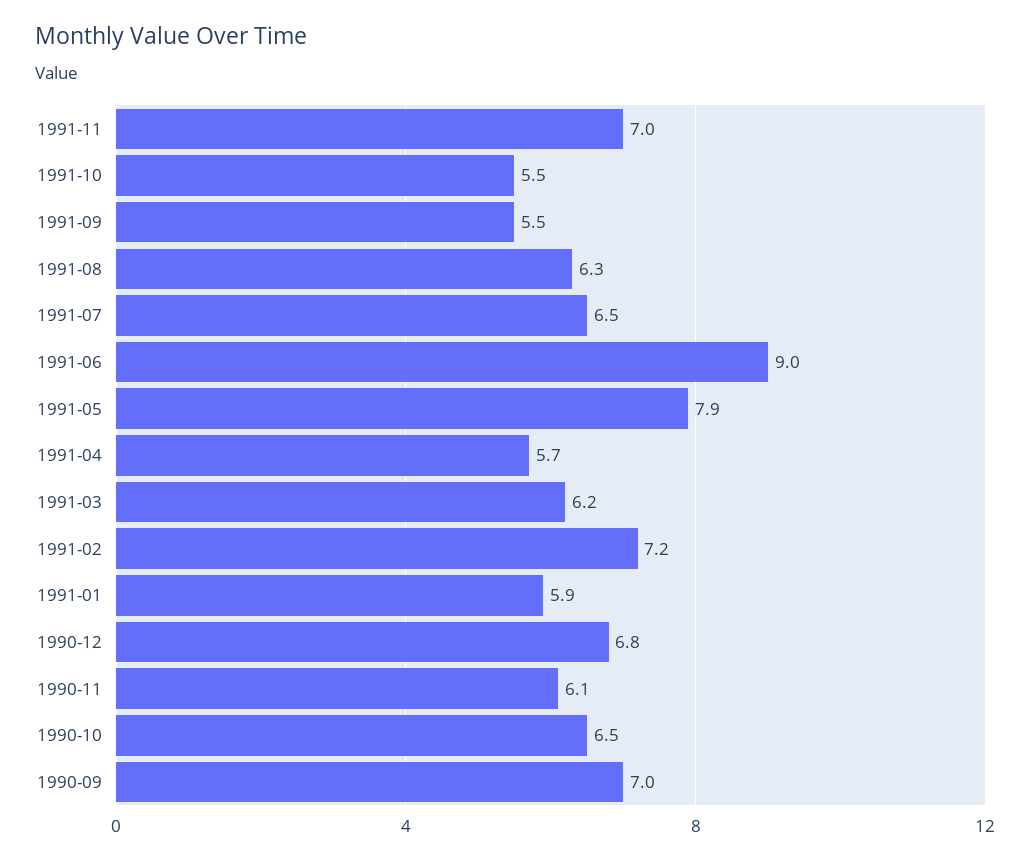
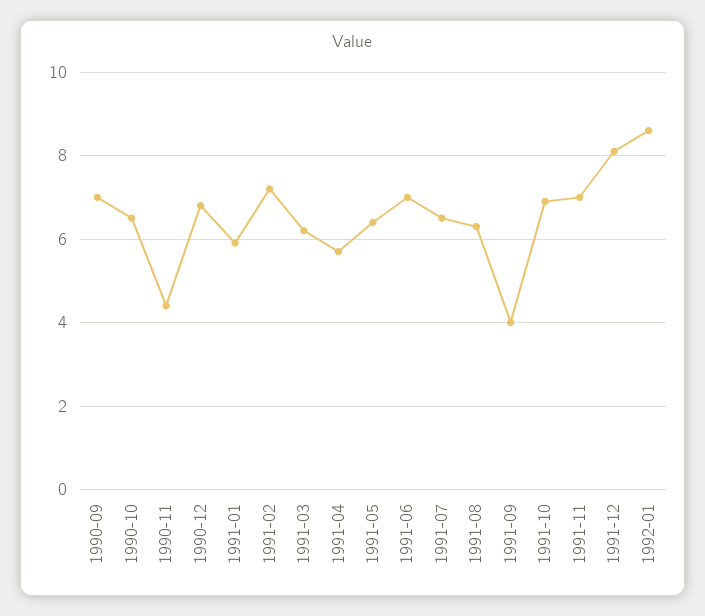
1991-10: 5.5 -> 7
1991-09: 5.5 -> 4
1991-06: 9 -> 7
1991-05: 7.9 -> 6.5
1990-11: 6.1 -> 4.5
1991-12: none -> 8
1992-01: none -> 8.5

